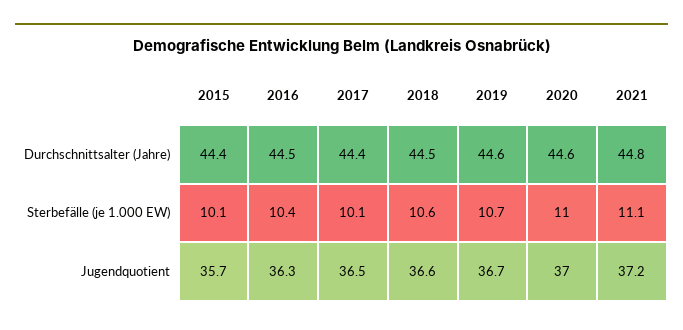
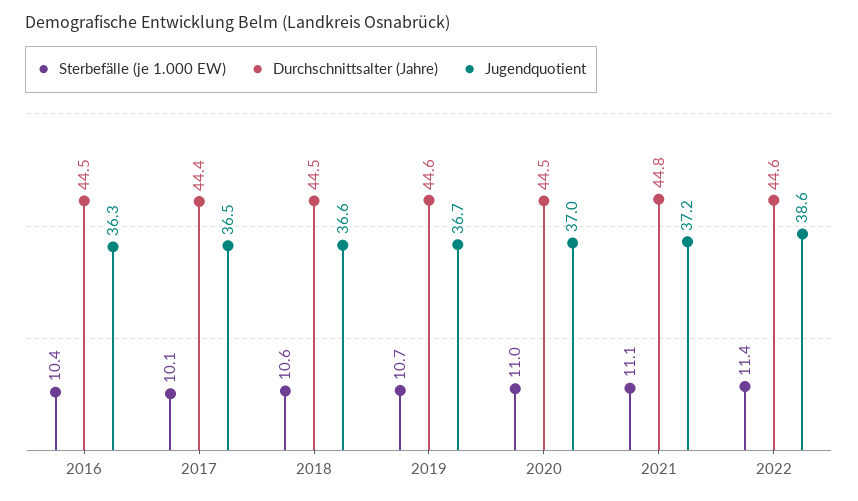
Durchschnittsalter (Jahre), 2015: 44.4 -> none
Durchschnittsalter (Jahre), 2020: 44.6 -> 44.5
Sterbefälle (je 1.000 EW), 2015: 10.1 -> none
Jugendquotient, 2015: 35.7 -> none
Sterbefälle (je 1.000 EW), 2022: none -> 11.4
Durchschnittsalter (Jahre), 2022: none -> 44.6
Jugendquotient, 2022: none -> 38.6

